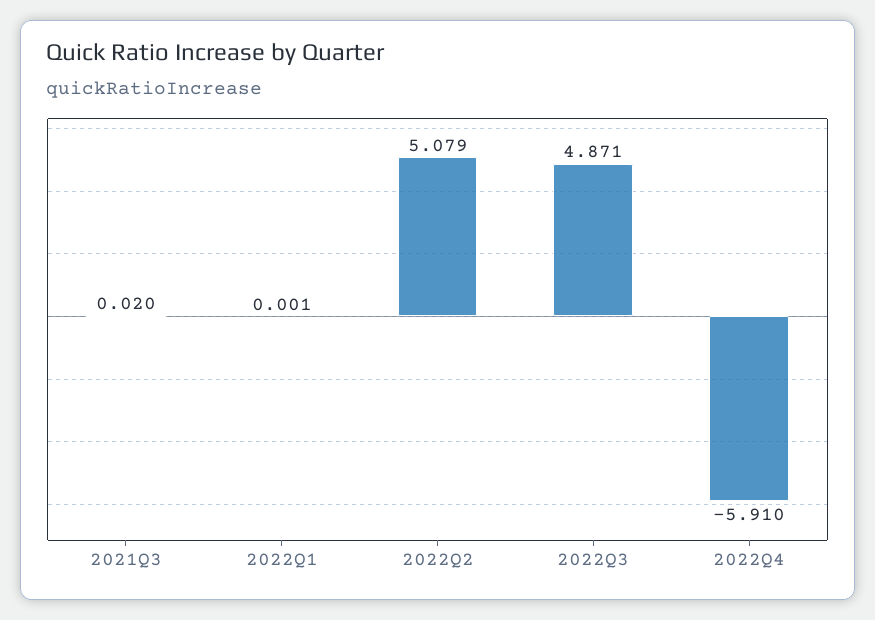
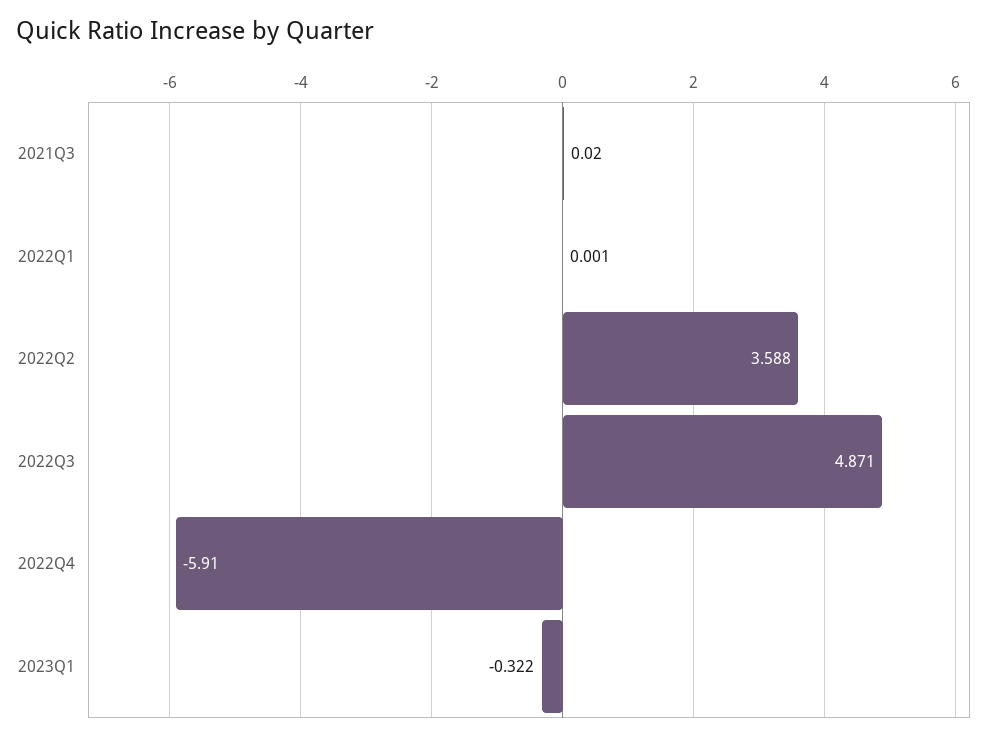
2022Q2: 5.079 -> 3.588
2023Q1: none -> -0.322

